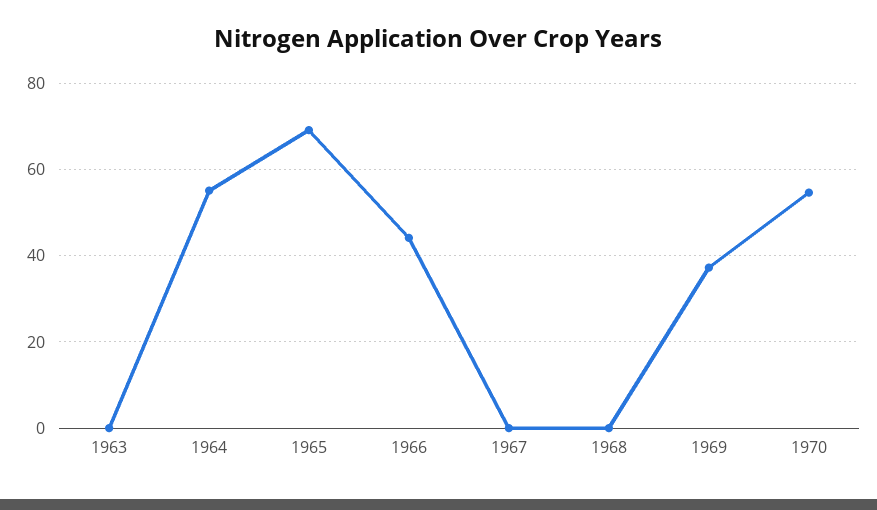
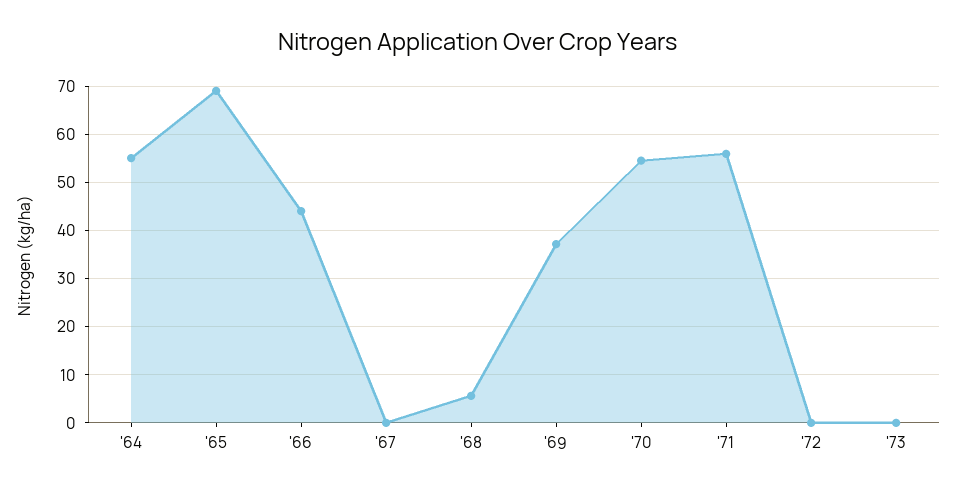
1963: 0 -> none
1968: 0 -> 6
'71: none -> 56
'72: none -> 0
'73: none -> 0

